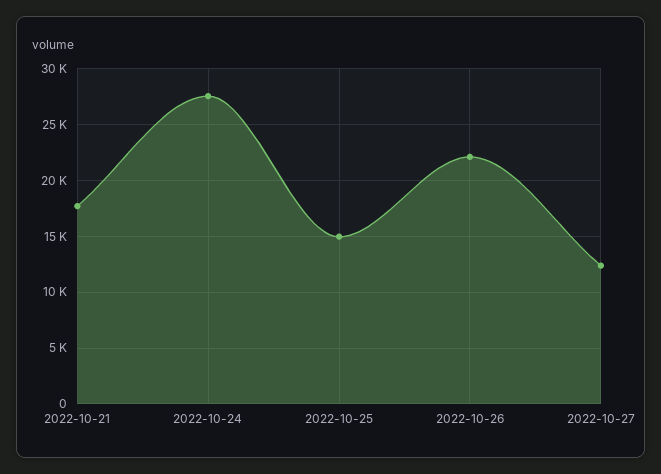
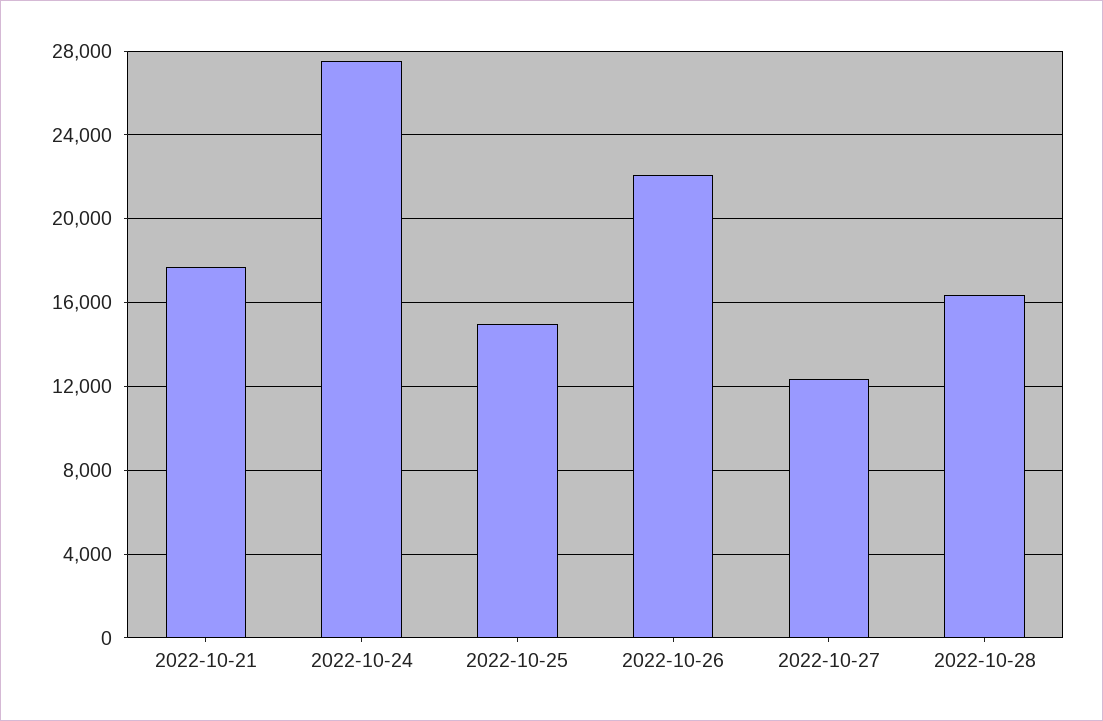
2022-10-28: none -> 16500

